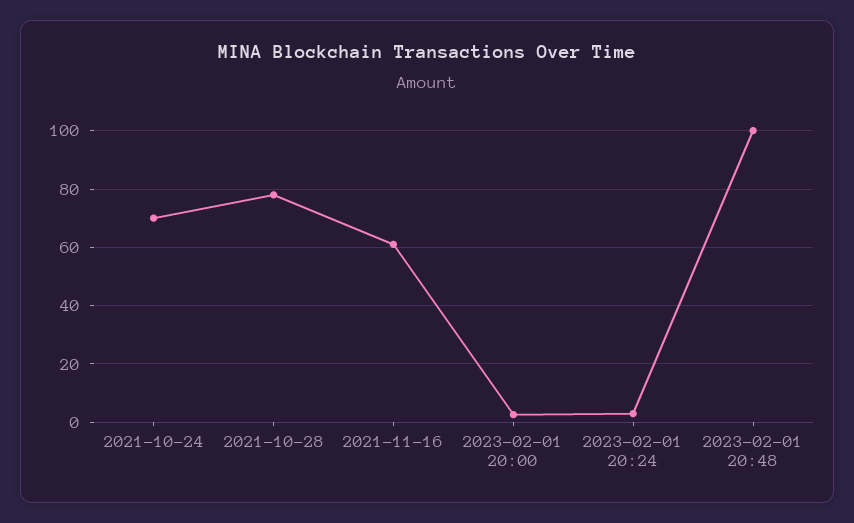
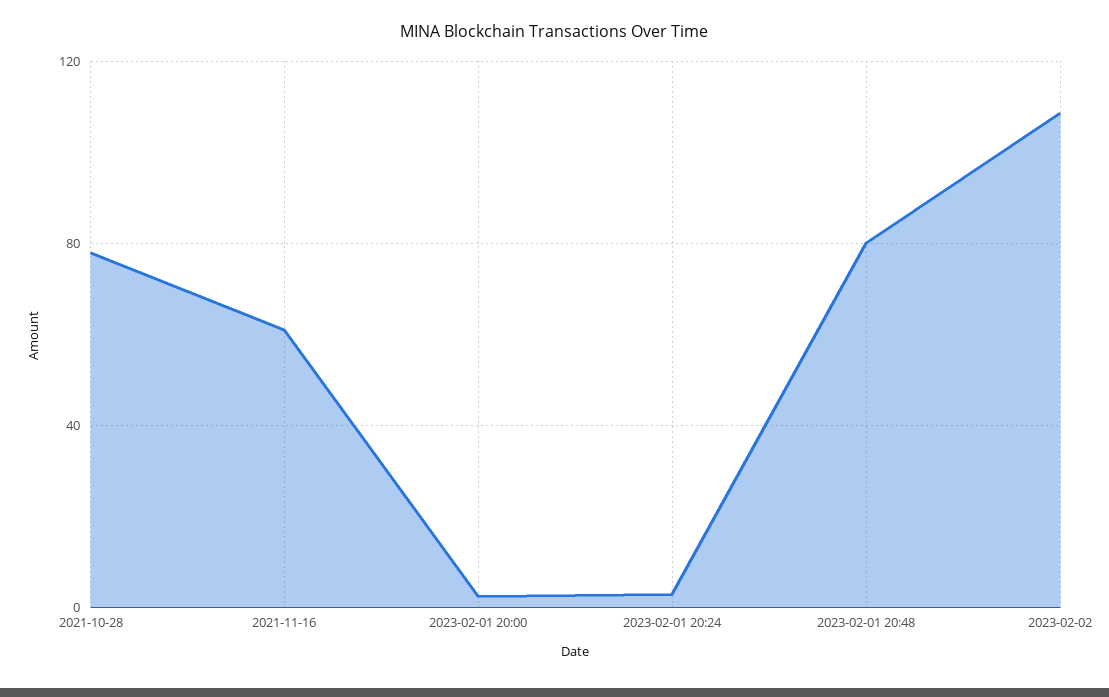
2021-10-24: 70 -> none
2023-02-01 20:48: 100 -> 80
2023-02-02: none -> 110

